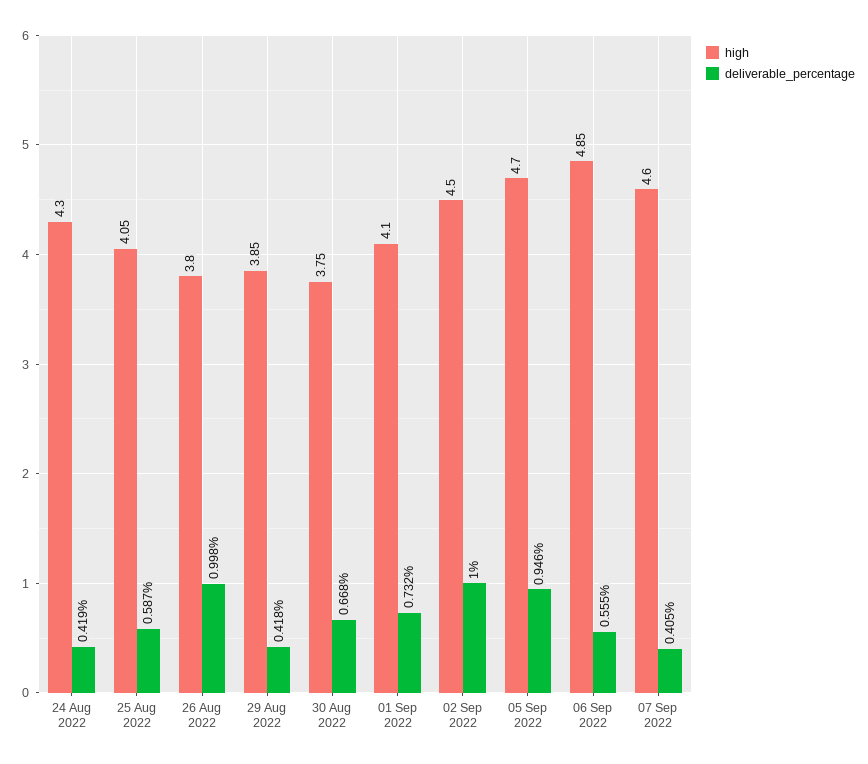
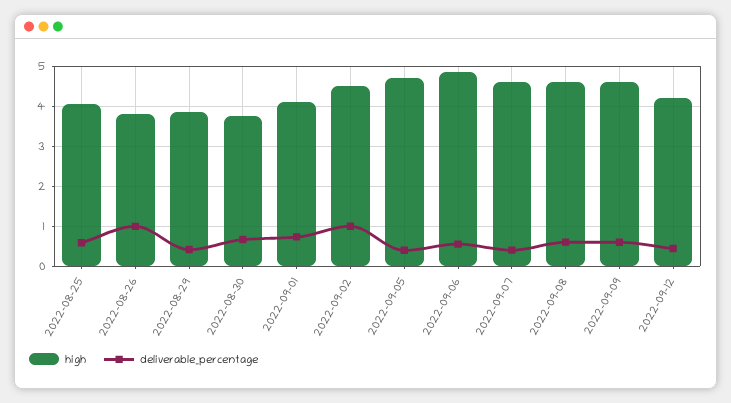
high, 24 Aug 2022: 4.3 -> none
deliverable_percentage, 24 Aug 2022: 0.419 -> none
deliverable_percentage, 05 Sep 2022: 0.946 -> 0.4
high, 2022-09-08: none -> 4.6
deliverable_percentage, 2022-09-08: none -> 0.6
high, 2022-09-09: none -> 4.6
deliverable_percentage, 2022-09-09: none -> 0.6
high, 2022-09-12: none -> 4.2
deliverable_percentage, 2022-09-12: none -> 0.4

